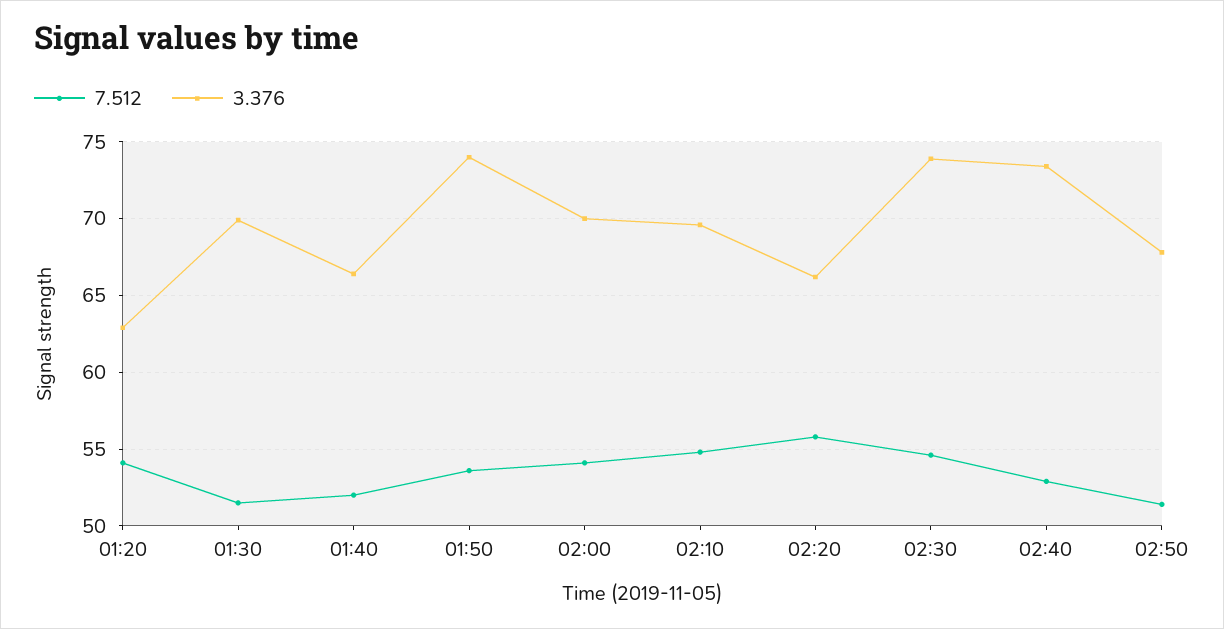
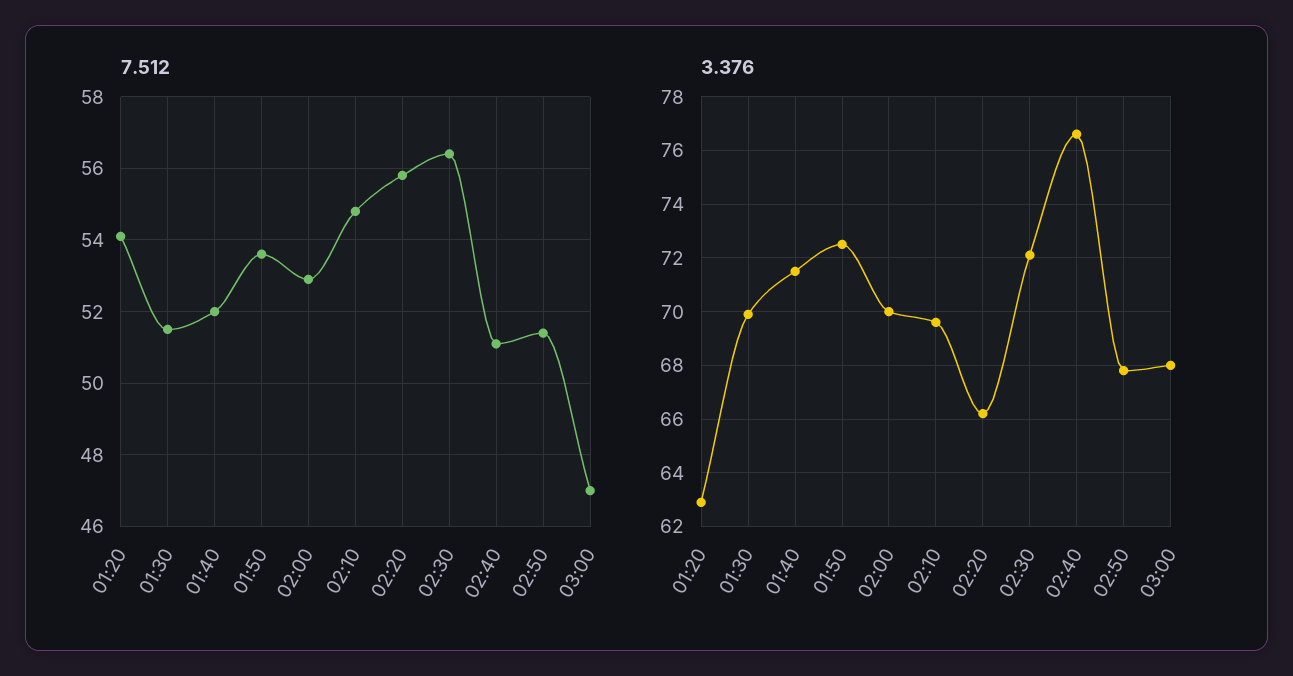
3.376, 01:40: 66.5 -> 71.5
3.376, 01:50: 74 -> 72.5
7.512, 02:00: 54 -> 53
7.512, 02:30: 54.5 -> 56.5
3.376, 02:30: 74 -> 72
7.512, 02:40: 53 -> 51
3.376, 02:40: 73.5 -> 76.5
7.512, 03:00: none -> 47
3.376, 03:00: none -> 68

